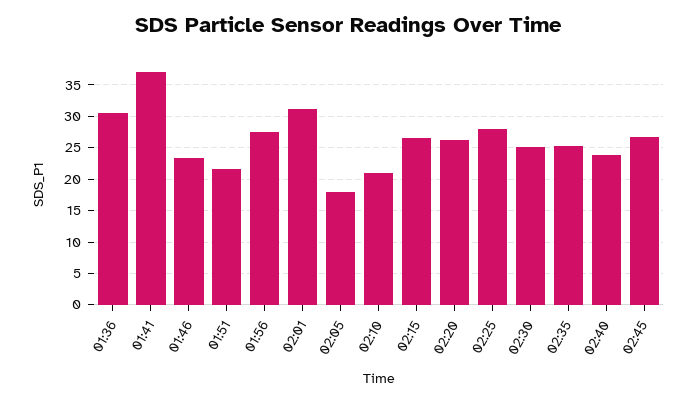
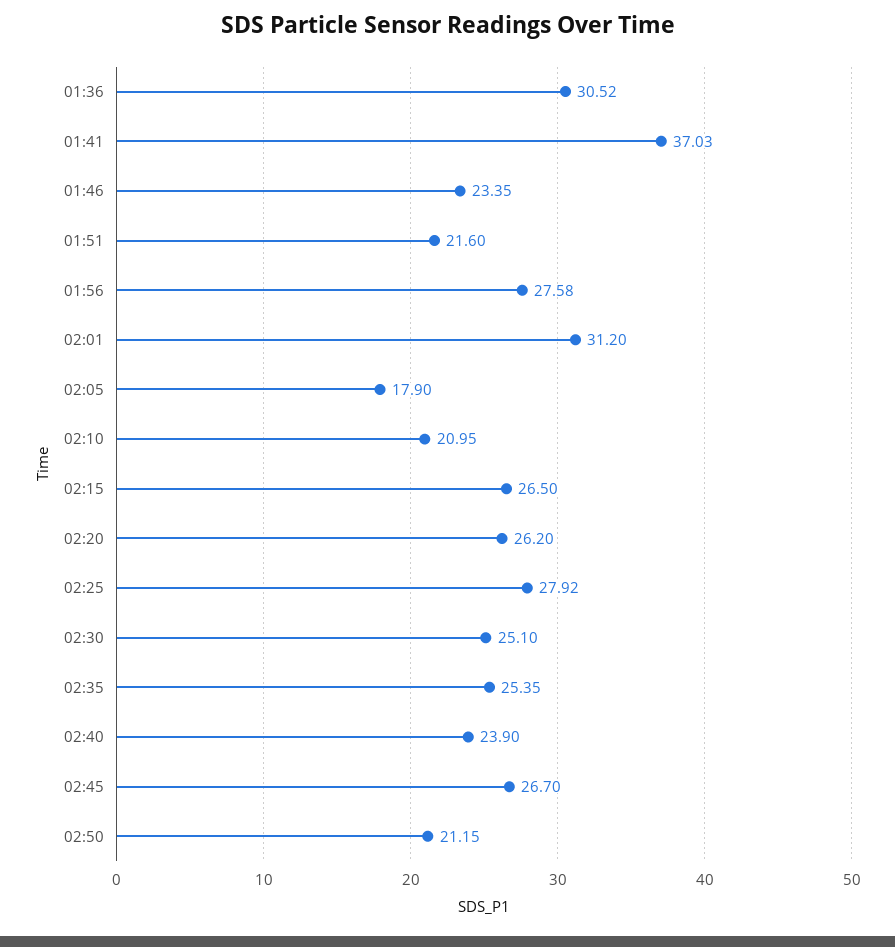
02:50: none -> 21.15

